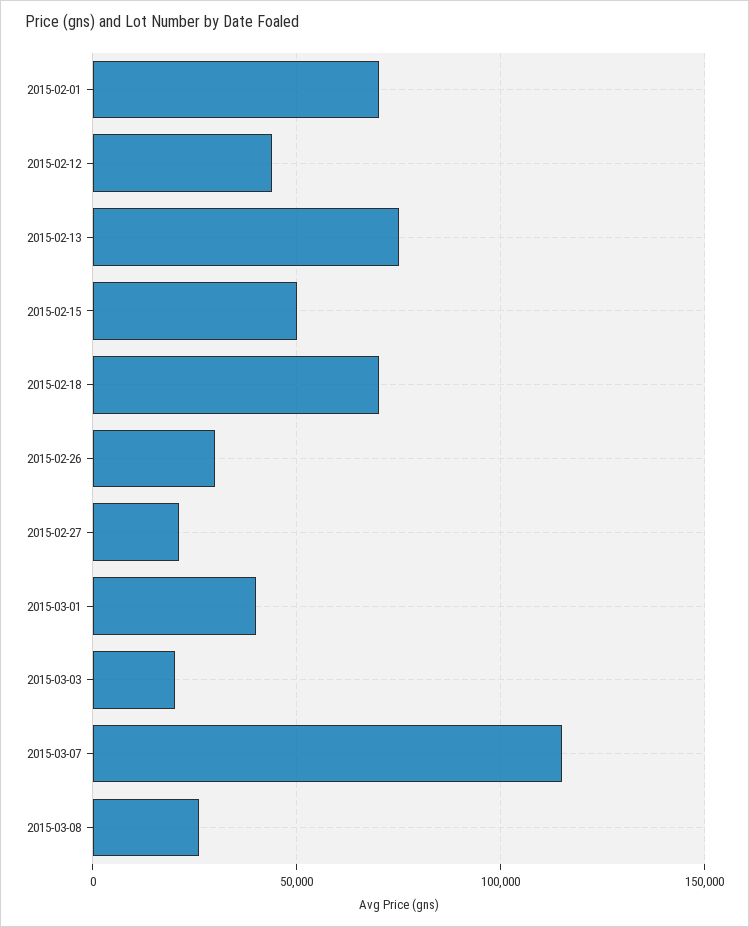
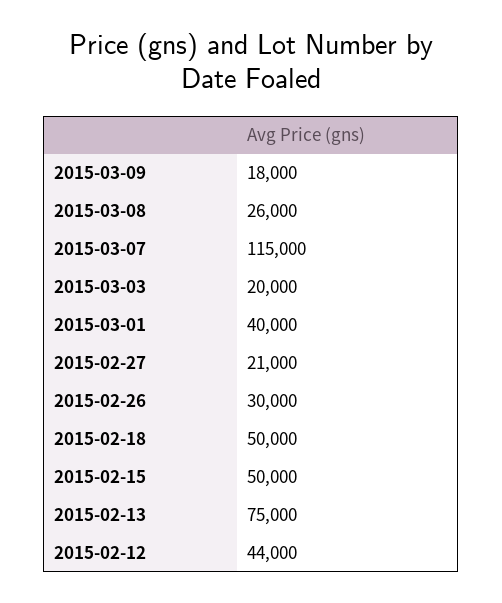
2015-02-01: 70000 -> none
2015-02-18: 70000 -> 50000
2015-03-09: none -> 18000

